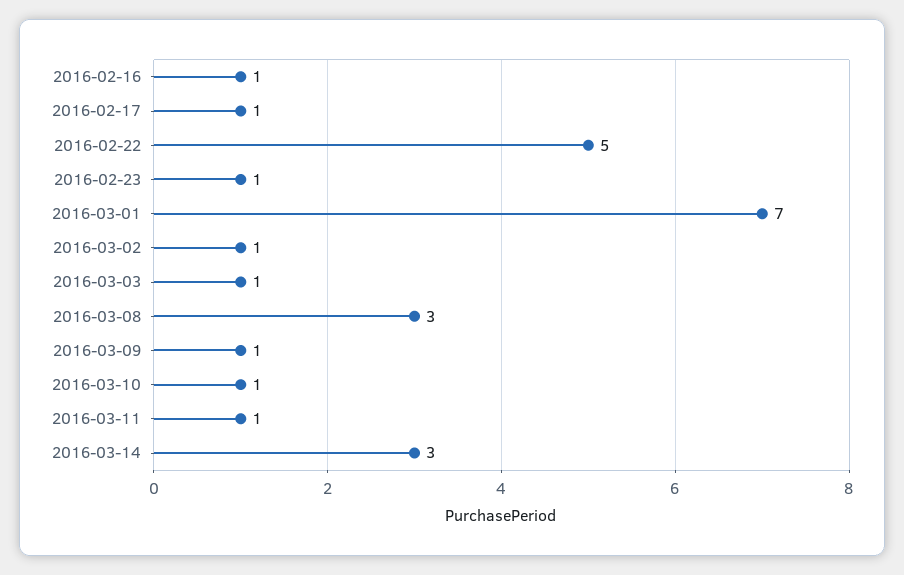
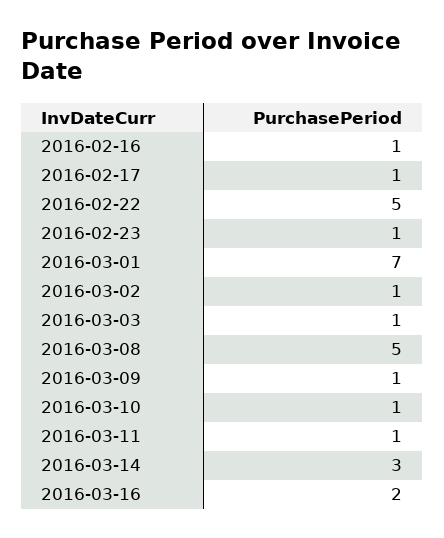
2016-03-08: 3 -> 5
2016-03-16: none -> 2

